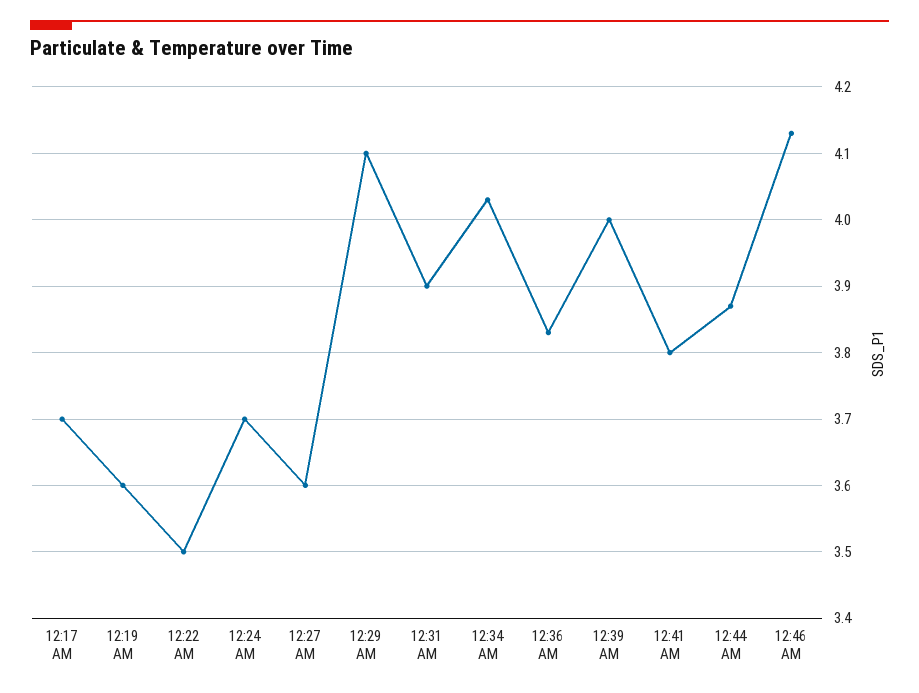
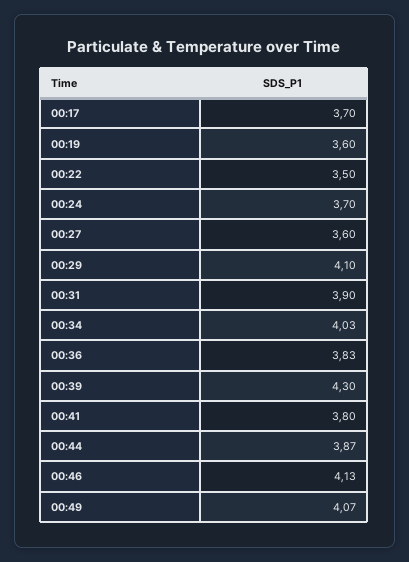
12:39 AM: 4 -> 4.3
00:49: none -> 4.07

